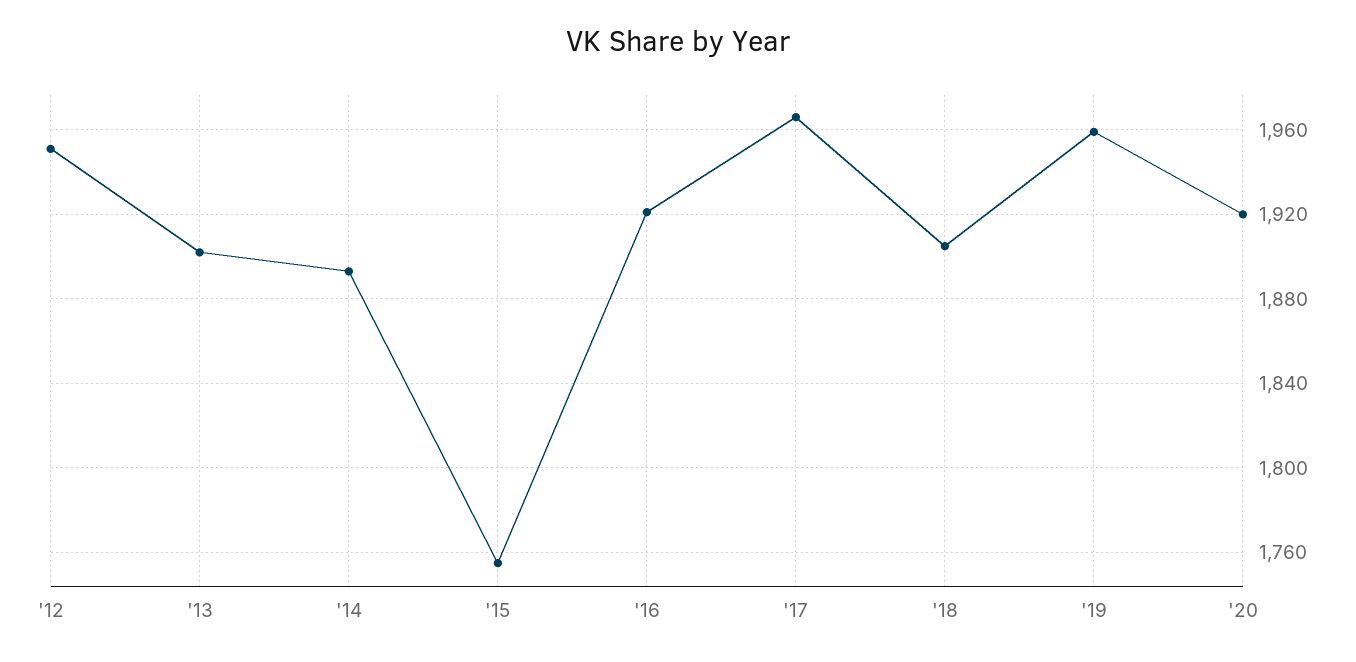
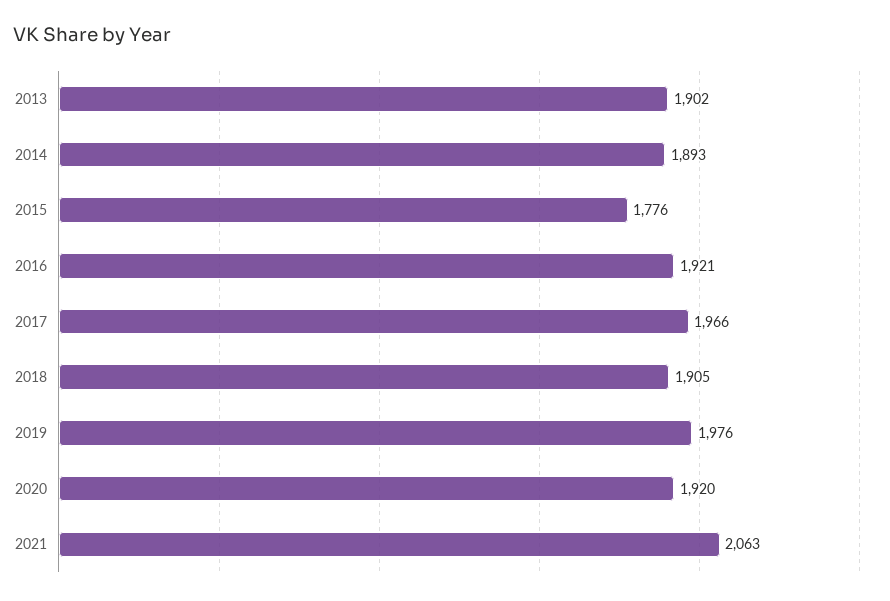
'12: 1950 -> none
'15: 1755 -> 1776
'19: 1960 -> 1976
2021: none -> 2063

